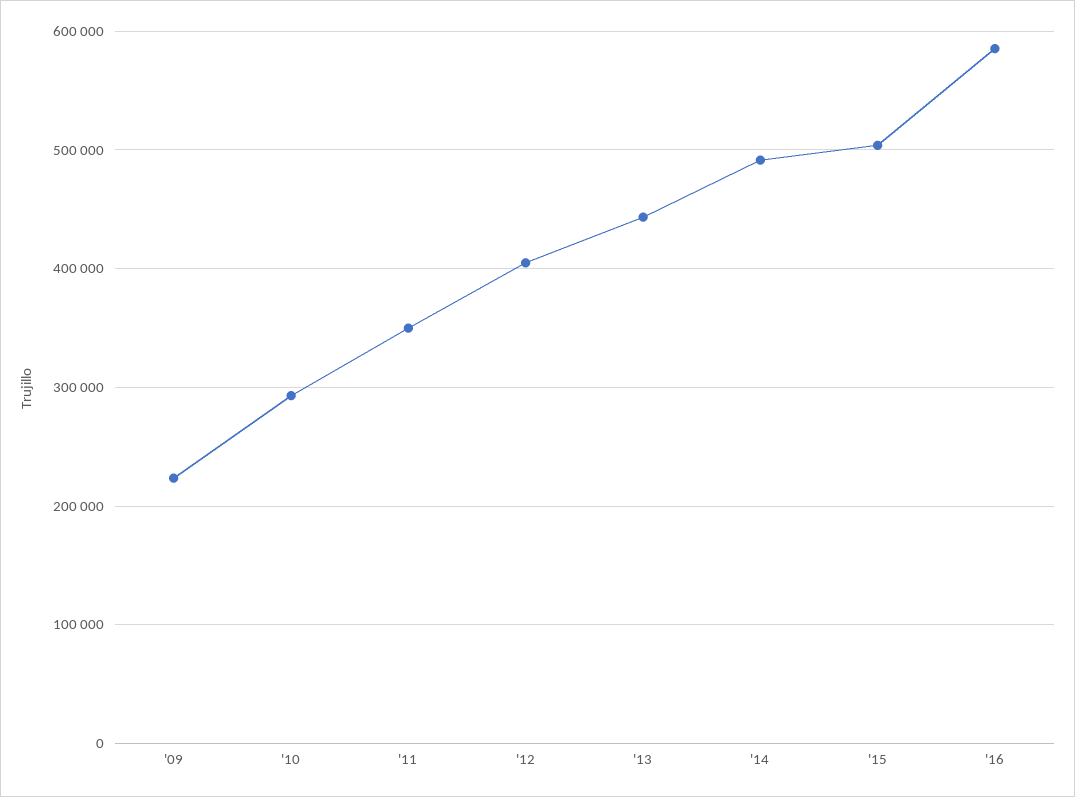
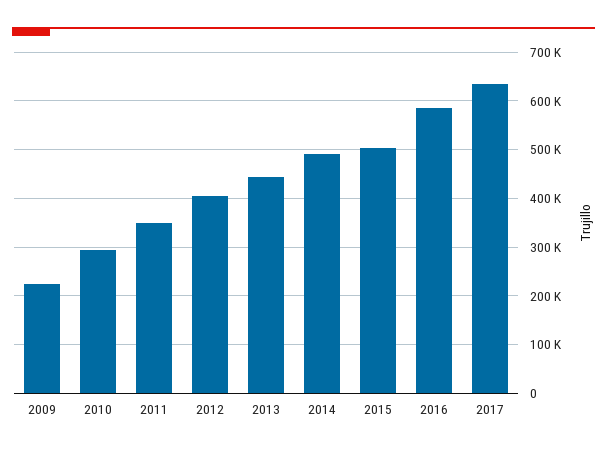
2017: none -> 640000

